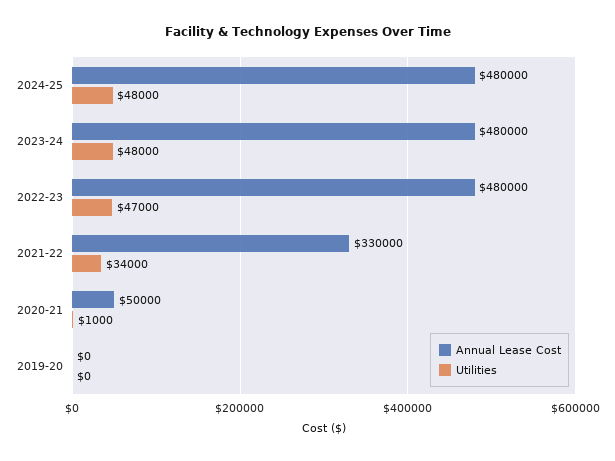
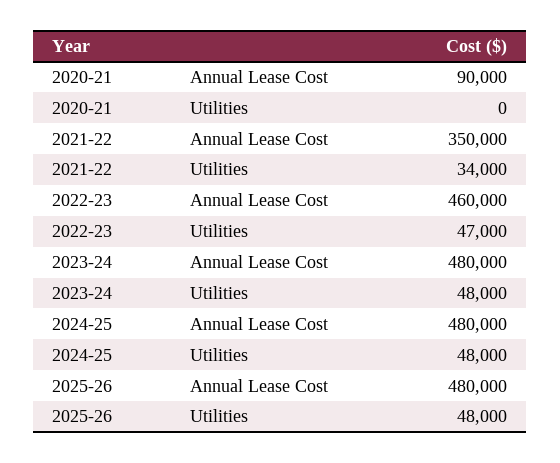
Annual Lease Cost, 2022-23: 480000 -> 460000
Annual Lease Cost, 2021-22: 330000 -> 350000
Annual Lease Cost, 2020-21: 50000 -> 90000
Utilities, 2020-21: 1000 -> 0
Annual Lease Cost, 2019-20: 0 -> none
Utilities, 2019-20: 0 -> none
Annual Lease Cost, 2025-26: none -> 480000
Utilities, 2025-26: none -> 48000

